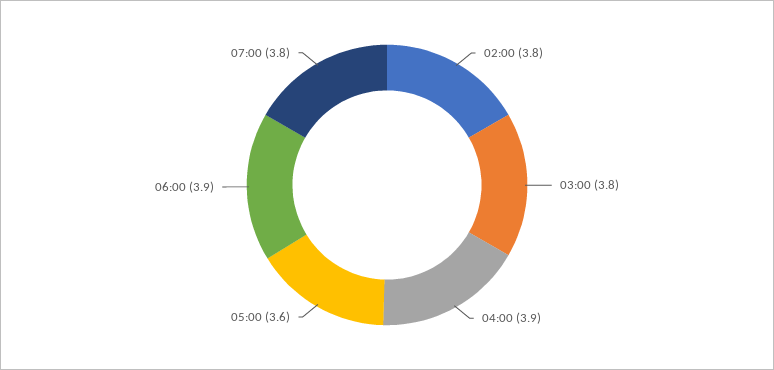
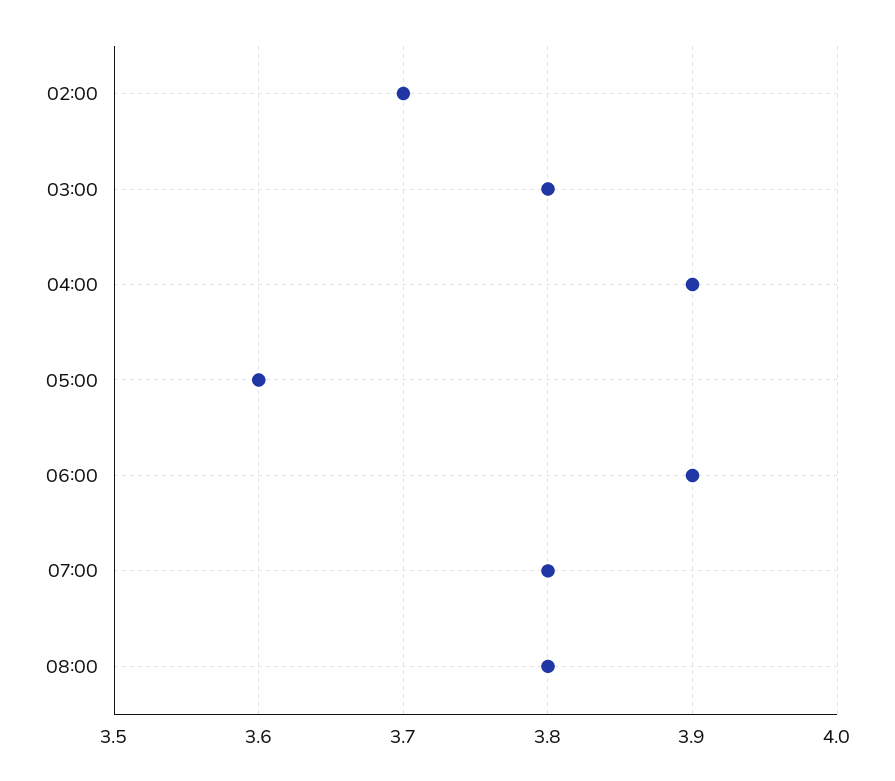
02:00: 3.8 -> 3.7
08:00: none -> 3.8

